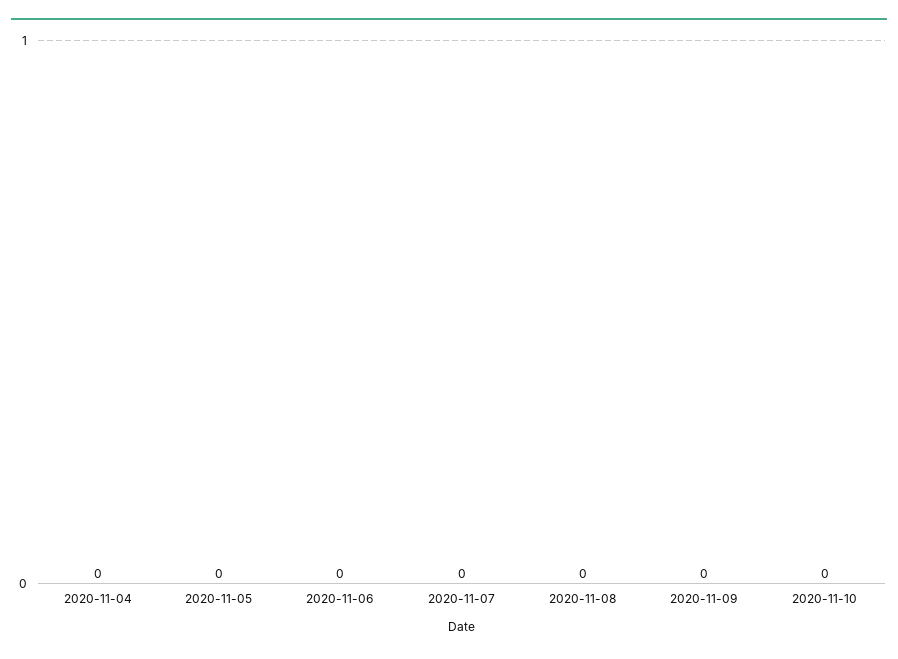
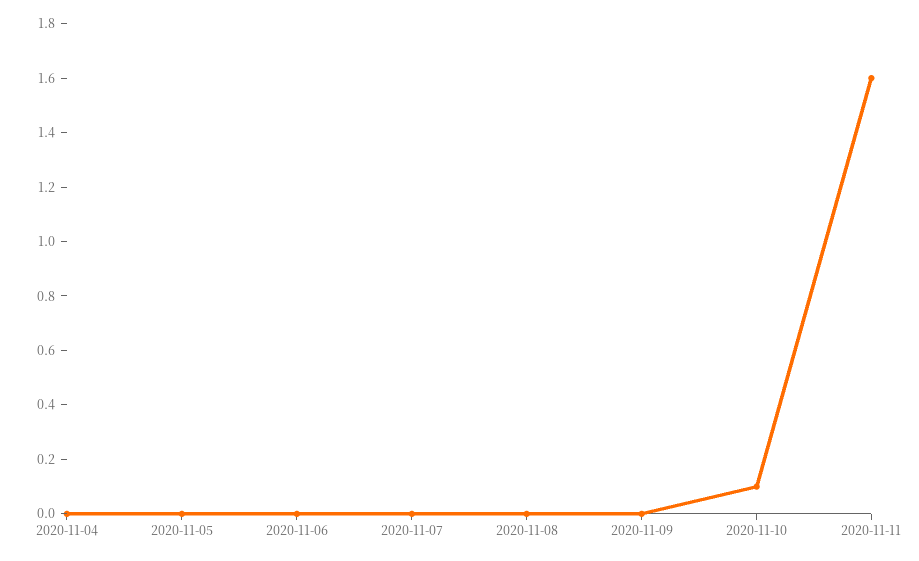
2020-11-10: 0 -> 0.1
2020-11-11: none -> 1.6

